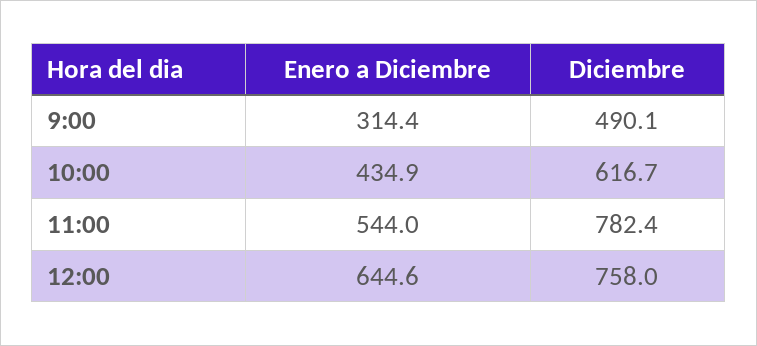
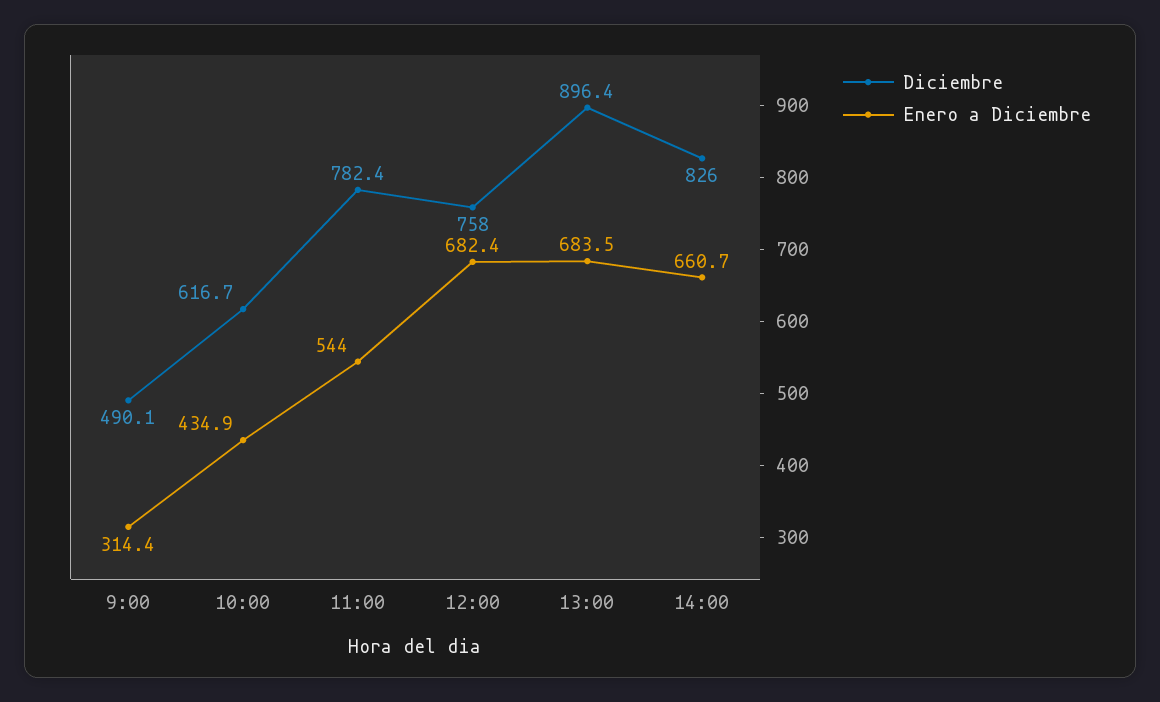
Enero a Diciembre, 12:00: 644.6 -> 682.4
Diciembre, 13:00: none -> 896.4
Enero a Diciembre, 13:00: none -> 683.5
Diciembre, 14:00: none -> 826
Enero a Diciembre, 14:00: none -> 660.7

